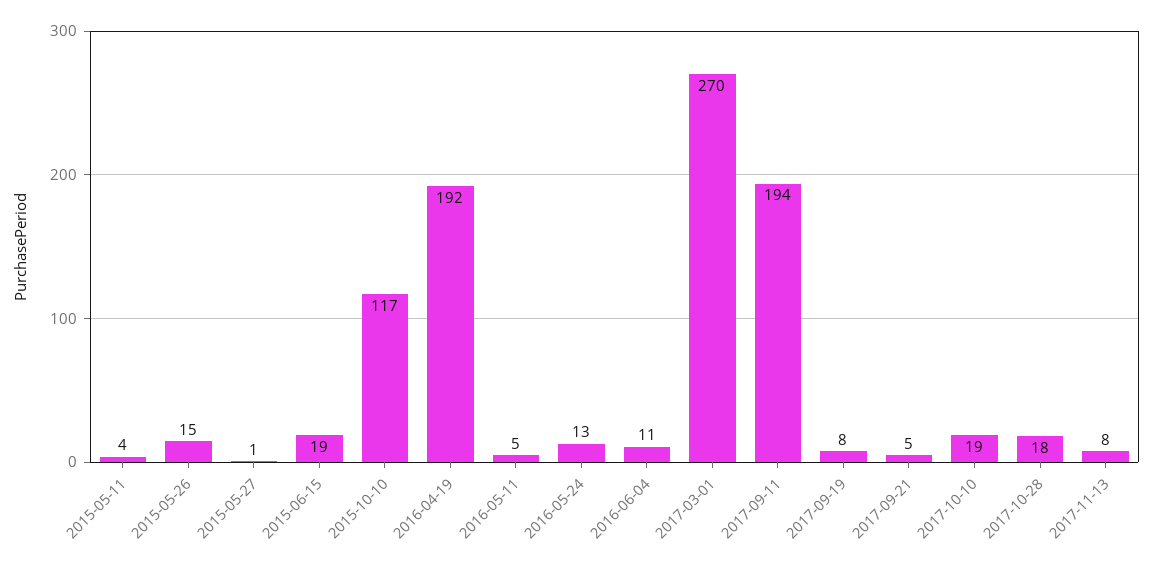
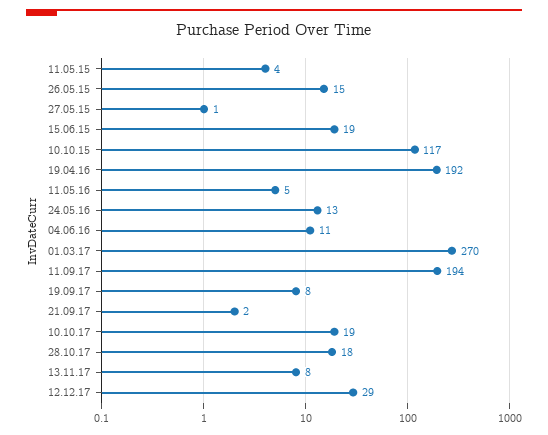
2017-09-21: 5 -> 2
12.12.17: none -> 29

